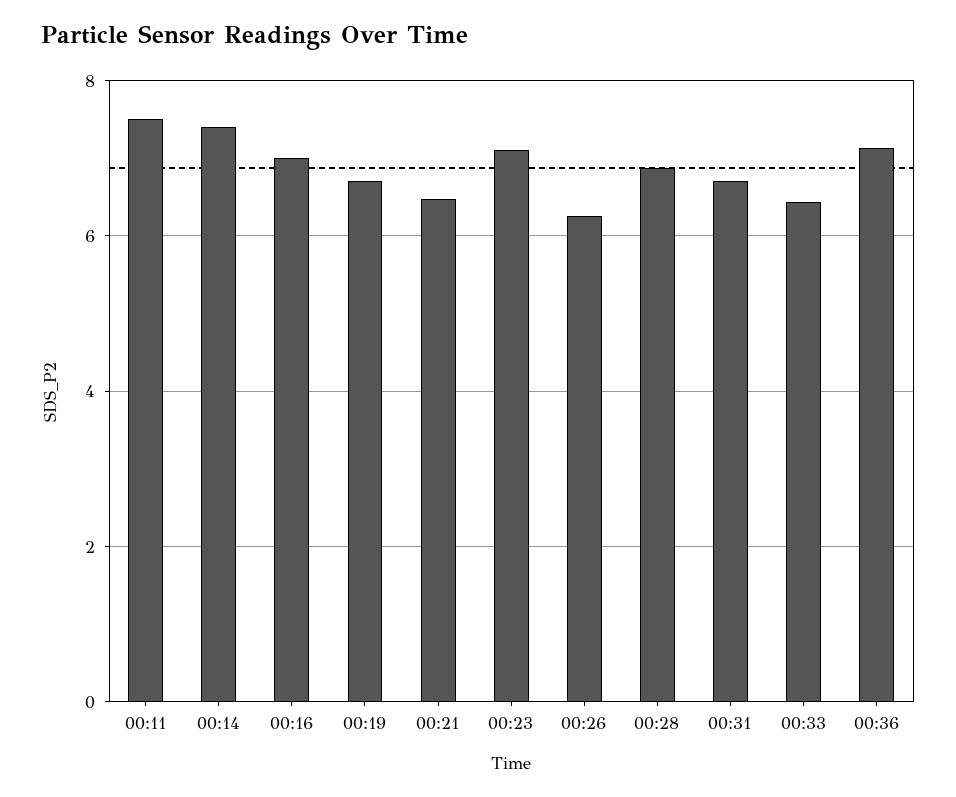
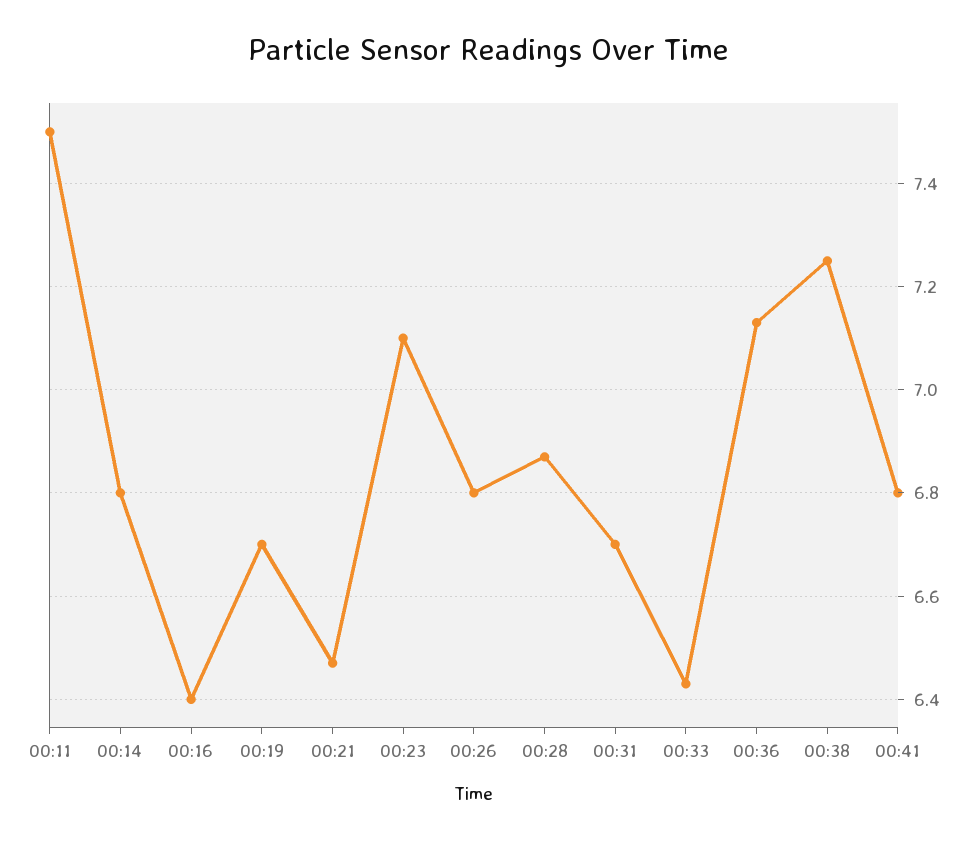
00:14: 7.4 -> 6.8
00:16: 7 -> 6.4
00:26: 6.2 -> 6.8
00:38: none -> 7.25
00:41: none -> 6.8

